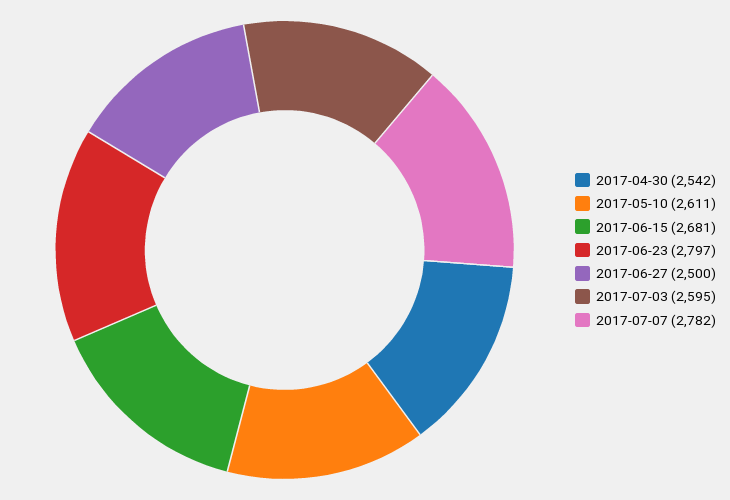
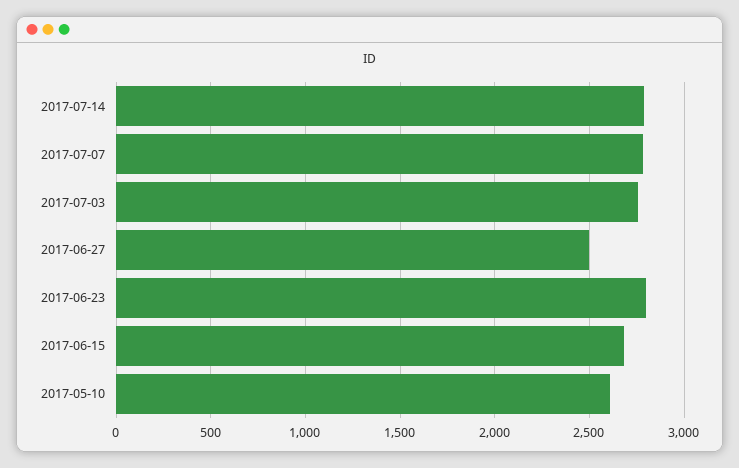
2017-04-30: 2542 -> none
2017-07-03: 2595 -> 2750
2017-07-14: none -> 2800

